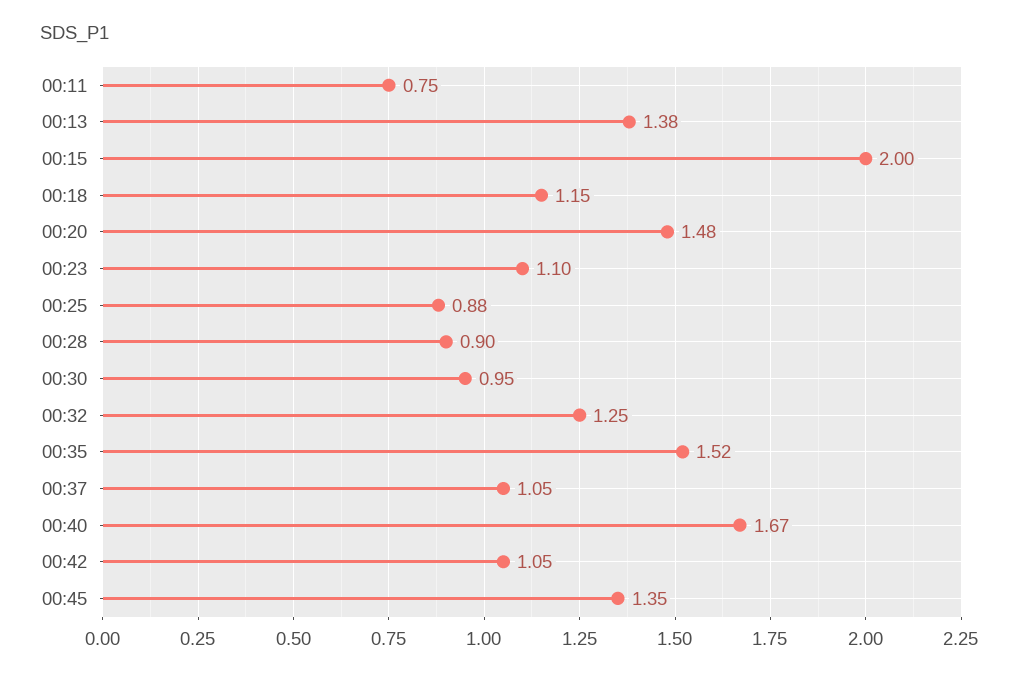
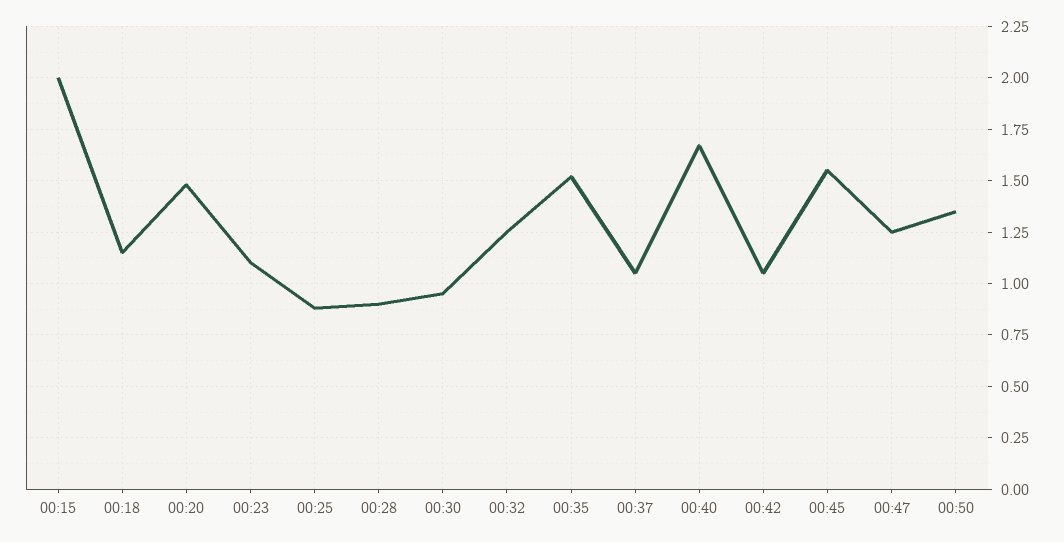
00:11: 0.75 -> none
00:13: 1.38 -> none
00:45: 1.35 -> 1.55
00:47: none -> 1.25
00:50: none -> 1.35

